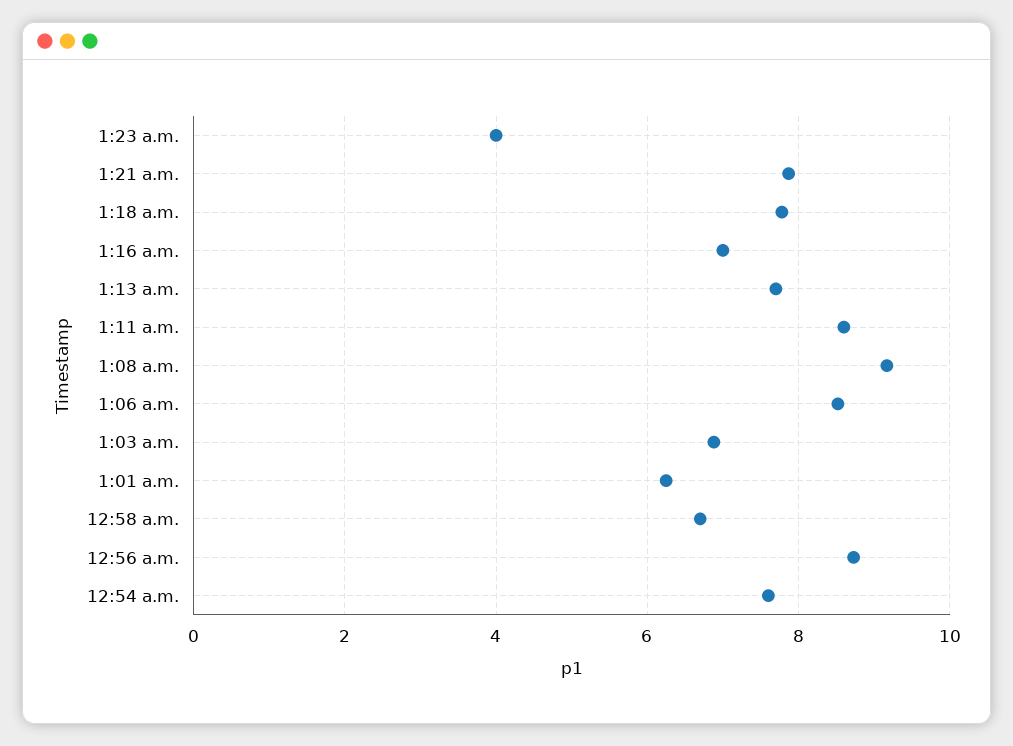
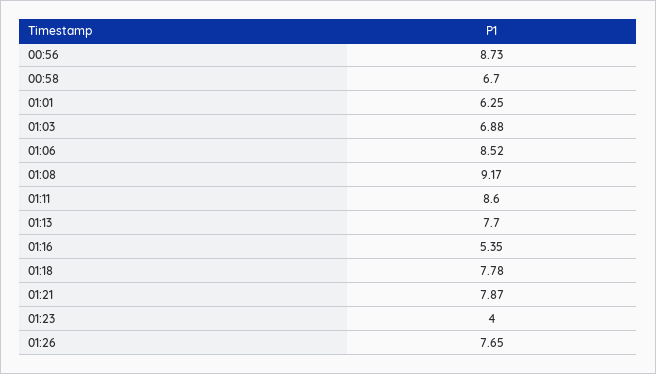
1:16 a.m.: 7 -> 5.35
12:54 a.m.: 7.6 -> none
01:26: none -> 7.65

